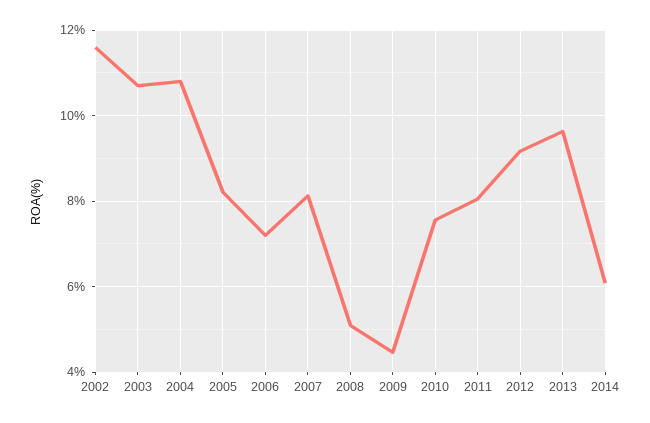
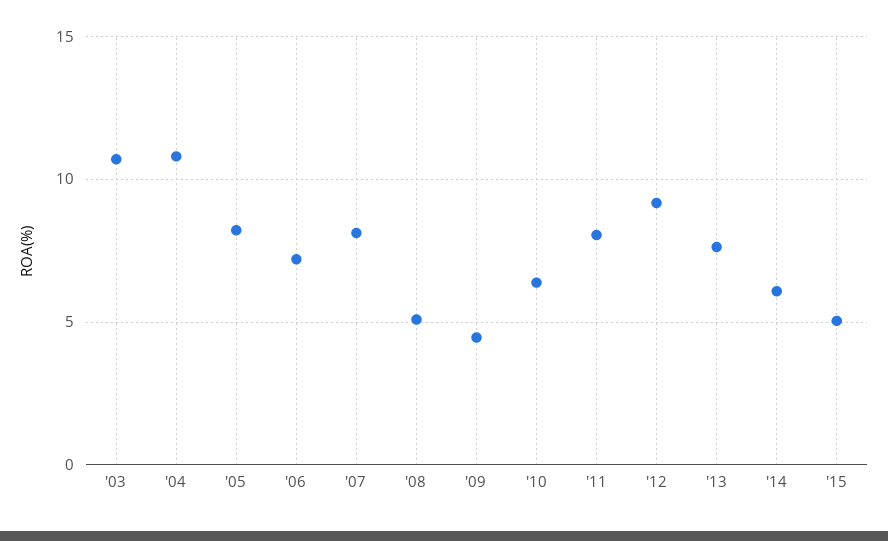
2002: 11.6 -> none
2010: 7.6 -> 6.5
2013: 9.6 -> 7.5
'15: none -> 5

